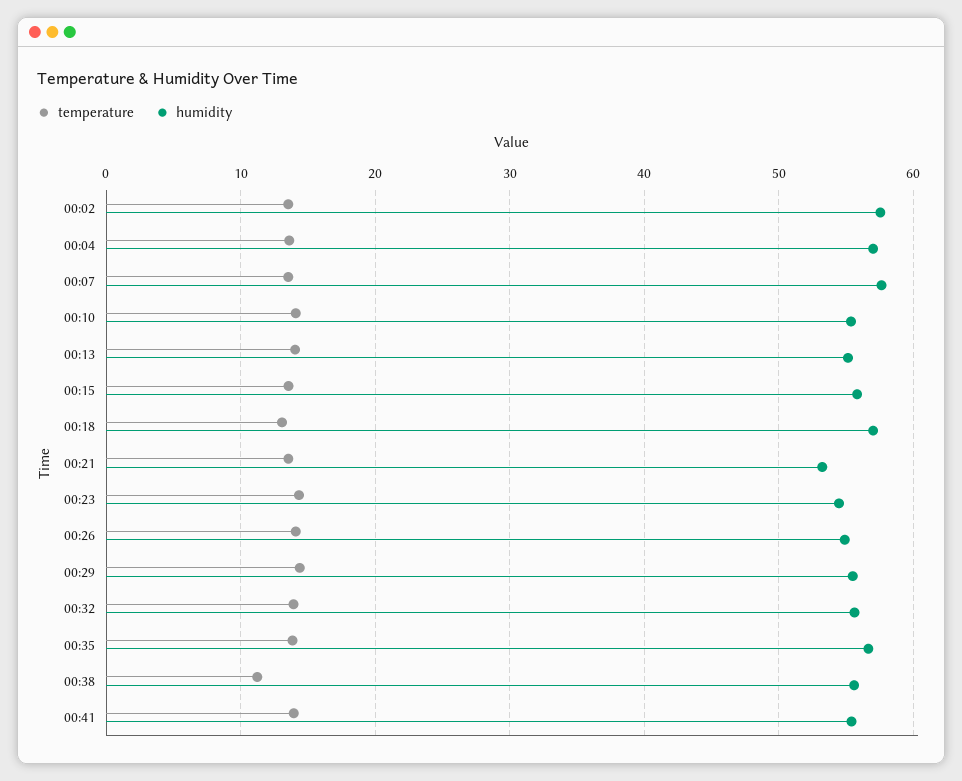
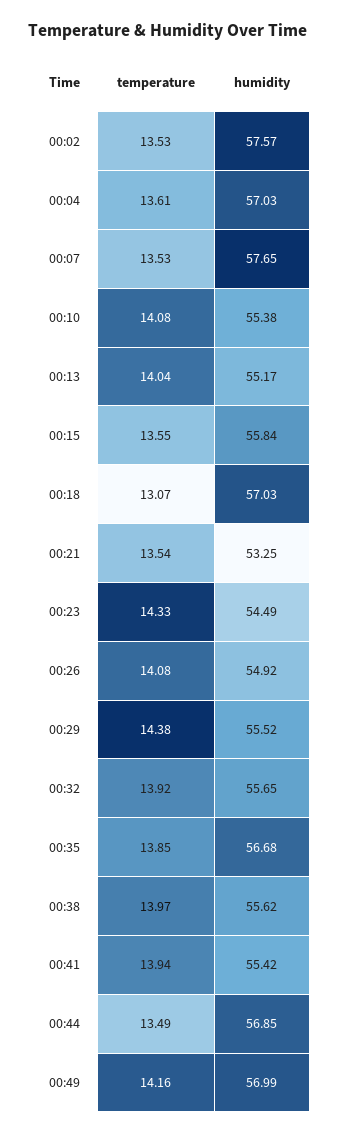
temperature, 00:38: 11 -> 13.97
temperature, 00:44: none -> 13.49
humidity, 00:44: none -> 56.85
temperature, 00:49: none -> 14.16
humidity, 00:49: none -> 56.99

